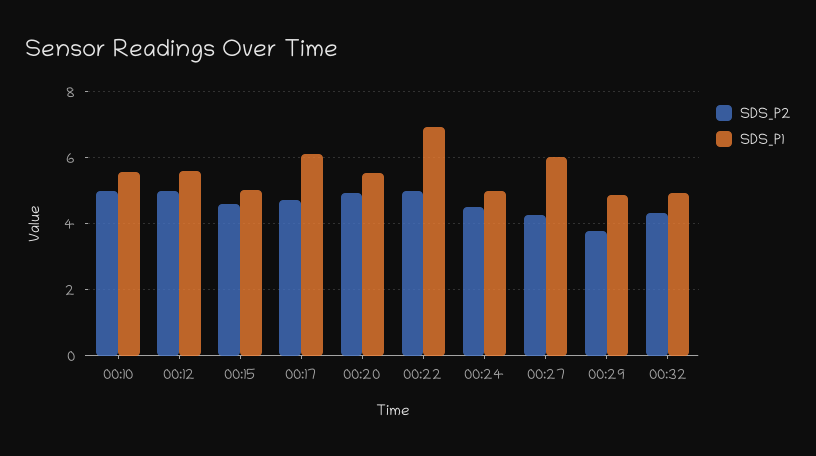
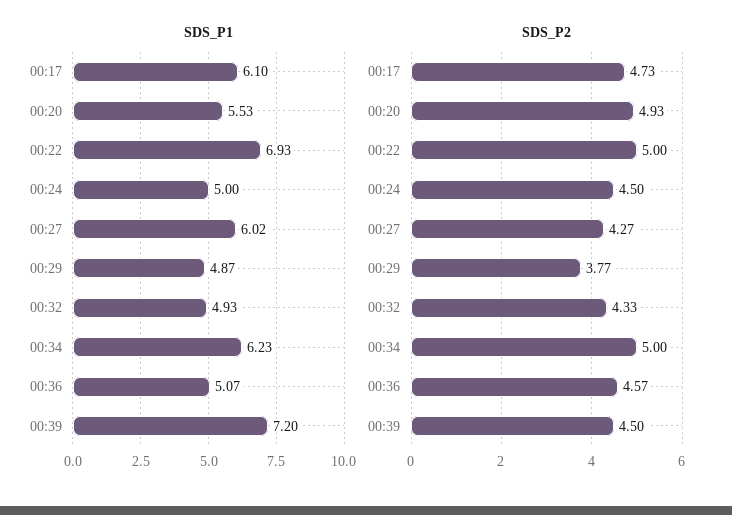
SDS_P2, 00:10: 5 -> none
SDS_P1, 00:10: 5.6 -> none
SDS_P2, 00:12: 5 -> none
SDS_P1, 00:12: 5.6 -> none
SDS_P2, 00:15: 4.6 -> none
SDS_P1, 00:15: 5 -> none
SDS_P1, 00:34: none -> 6.23
SDS_P1, 00:36: none -> 5.07
SDS_P1, 00:39: none -> 7.2
SDS_P2, 00:34: none -> 5
SDS_P2, 00:36: none -> 4.57
SDS_P2, 00:39: none -> 4.5

